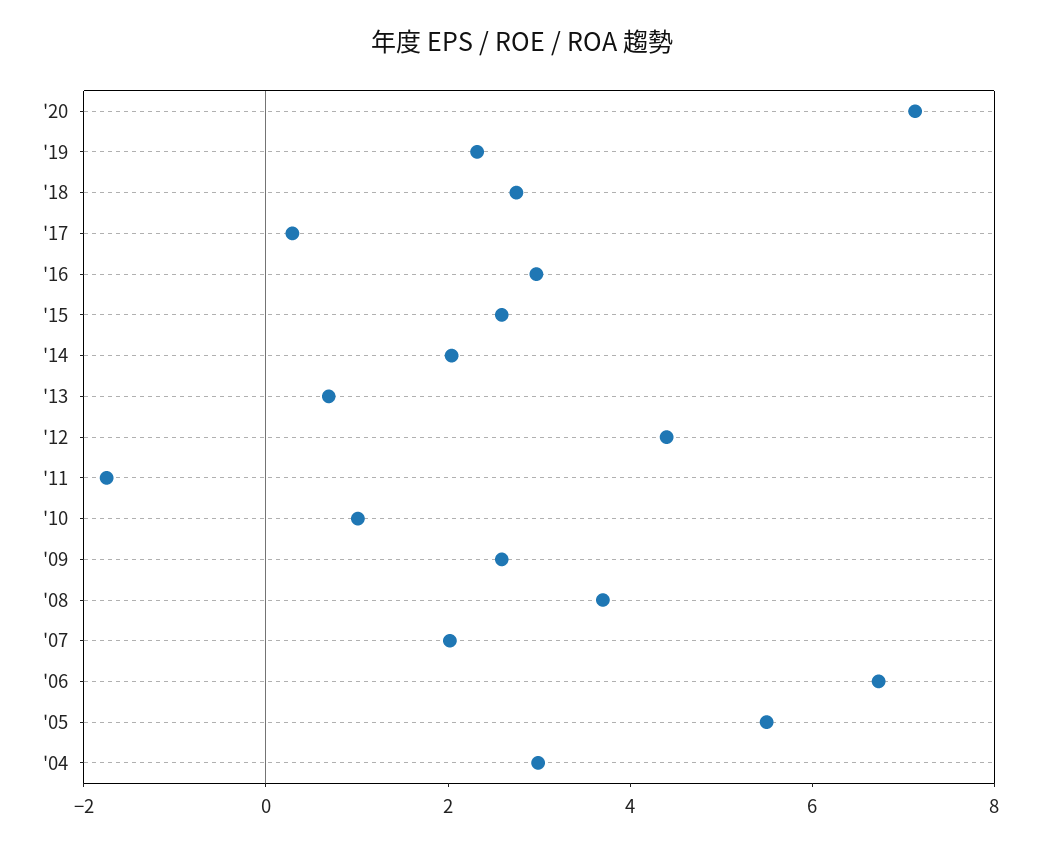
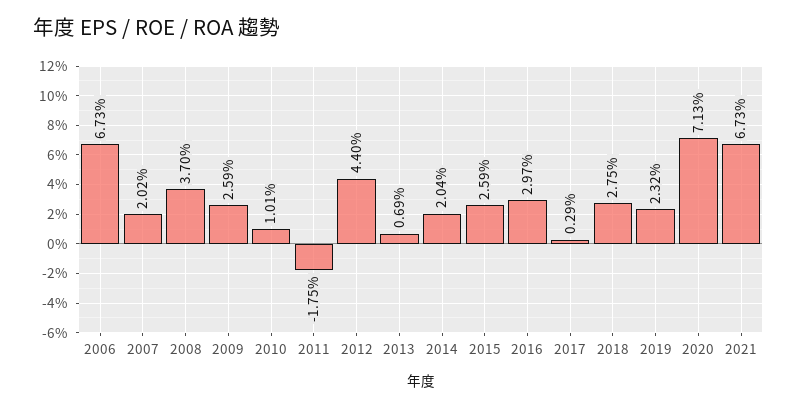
'05: 5.5 -> none
'04: 3 -> none
2021: none -> 6.73

